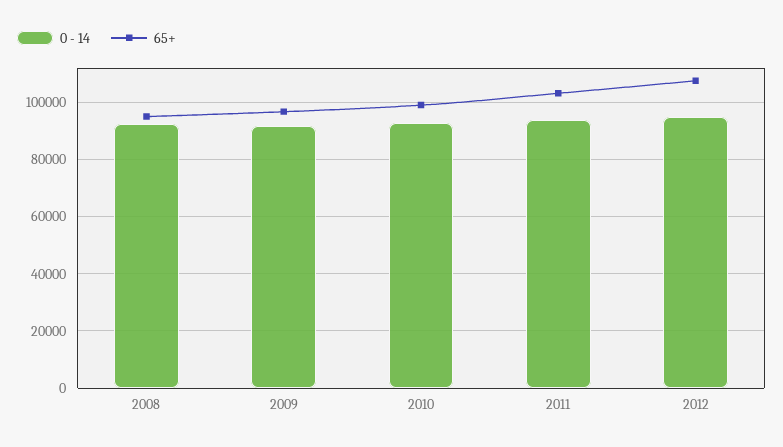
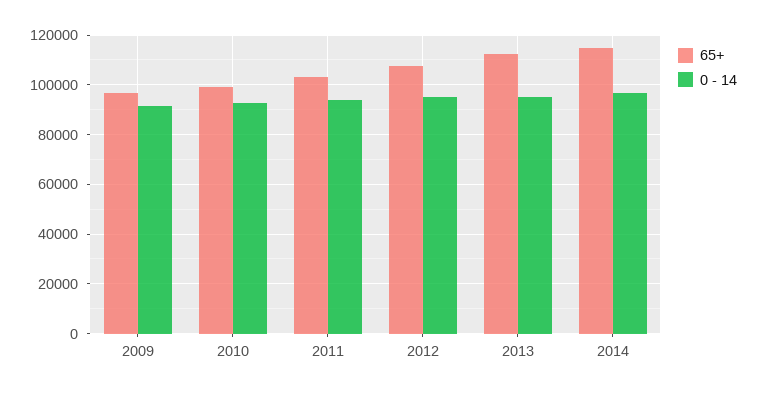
0 - 14, 2008: 92500 -> none
65+, 2008: 95000 -> none
65+, 2013: none -> 112500
0 - 14, 2013: none -> 95000
65+, 2014: none -> 115000
0 - 14, 2014: none -> 97500

